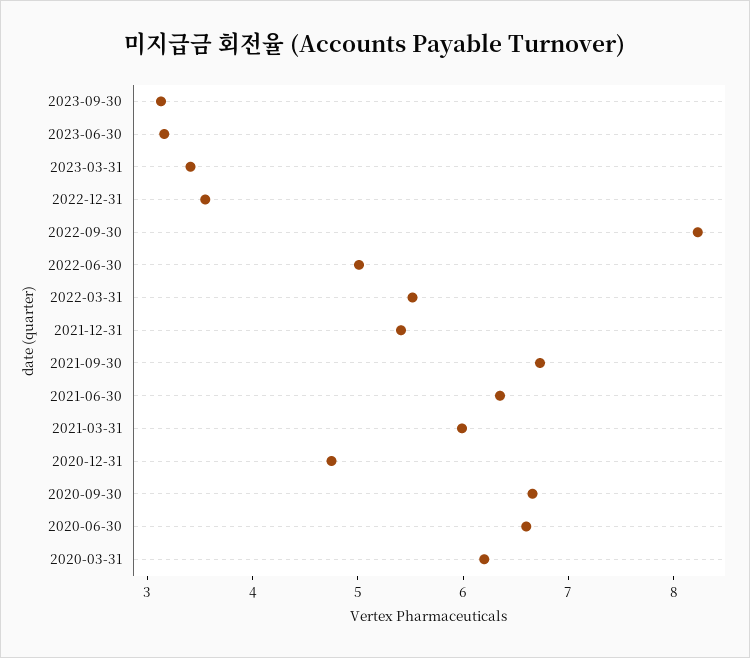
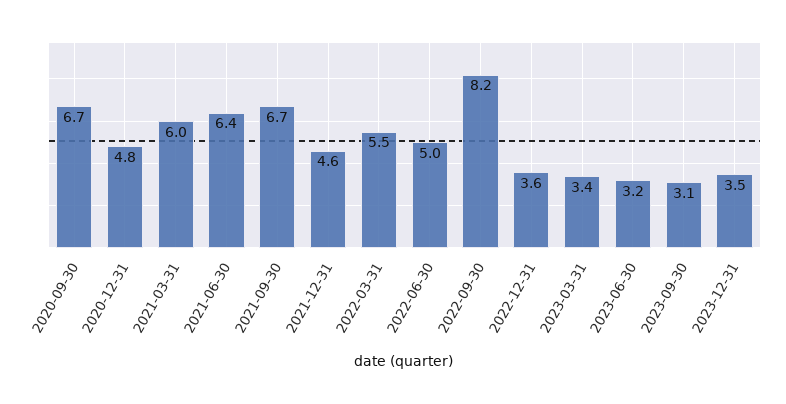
2021-12-31: 5.4 -> 4.6
2020-06-30: 6.6 -> none
2020-03-31: 6.2 -> none
2023-12-31: none -> 3.5

